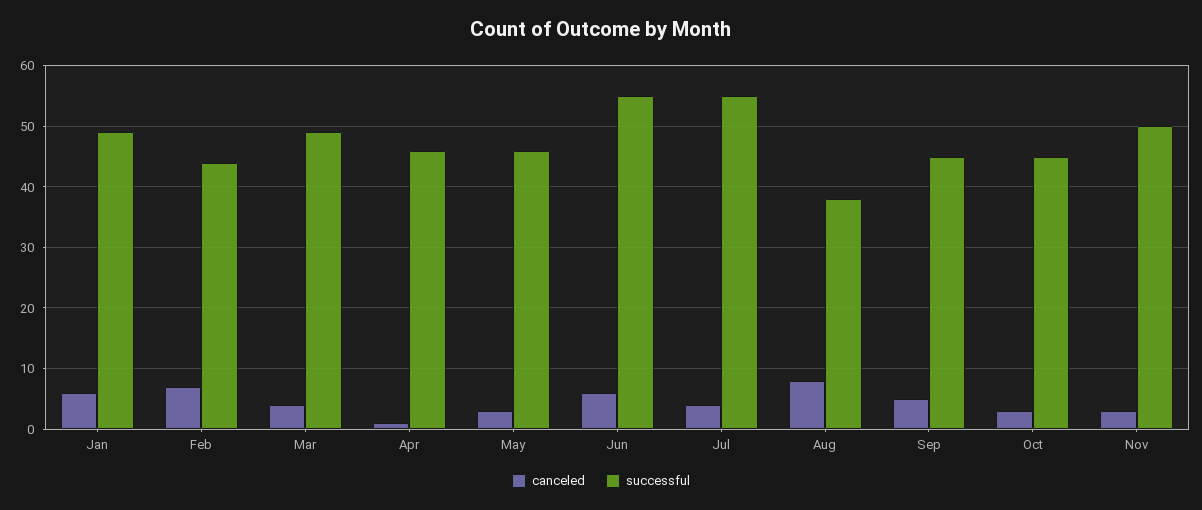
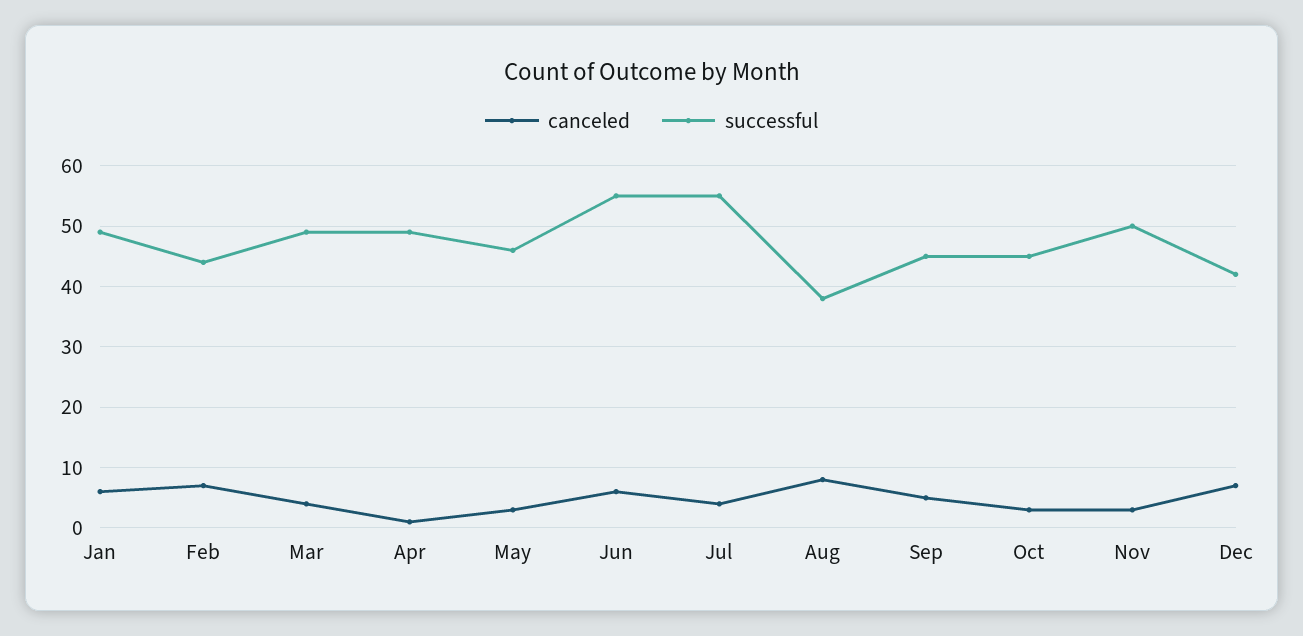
successful, Apr: 46 -> 49
canceled, Dec: none -> 7
successful, Dec: none -> 42

